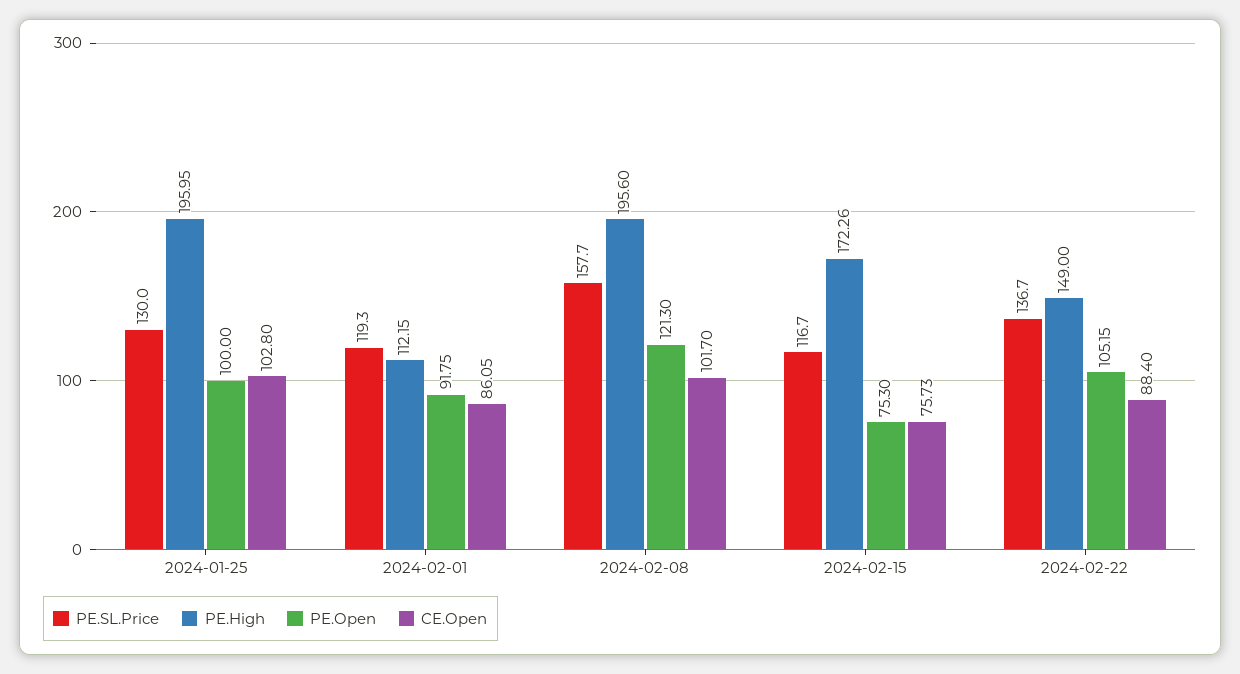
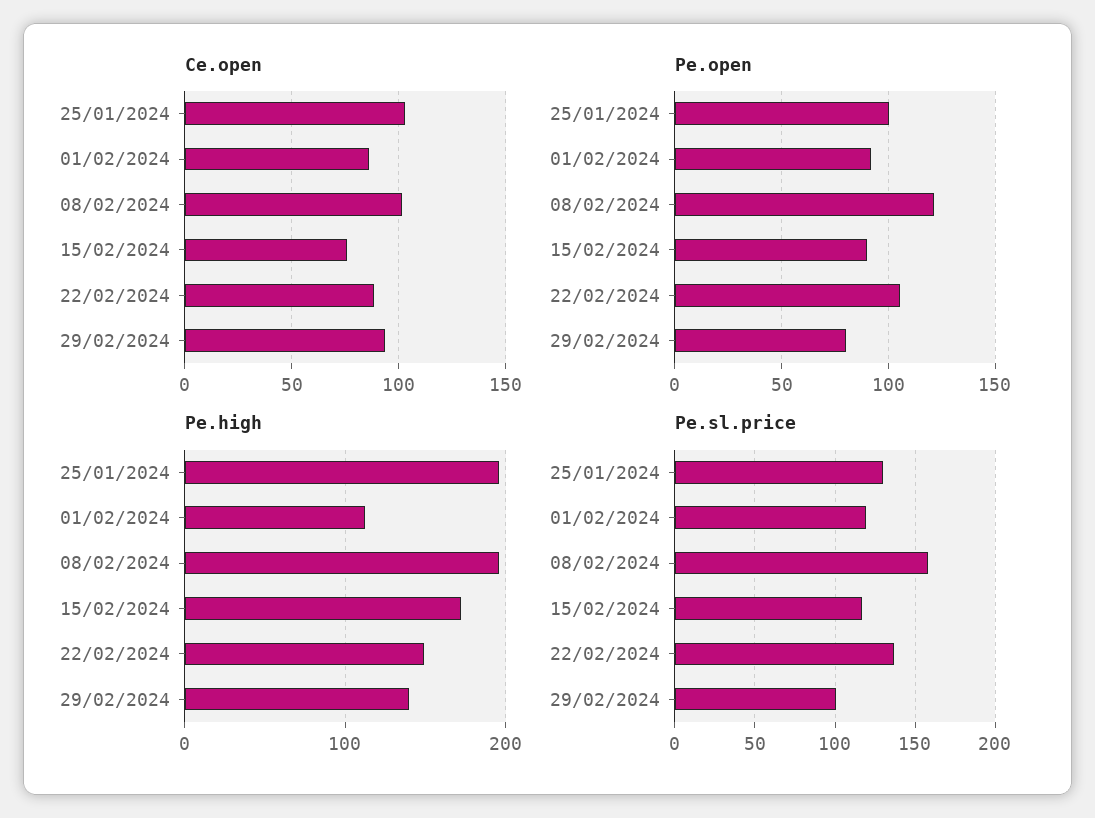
PE.Open, 2024-02-15: 75.3 -> 90
CE.Open, 29/02/2024: none -> 95
PE.Open, 29/02/2024: none -> 80
PE.High, 29/02/2024: none -> 140
PE.SL.Price, 29/02/2024: none -> 100

